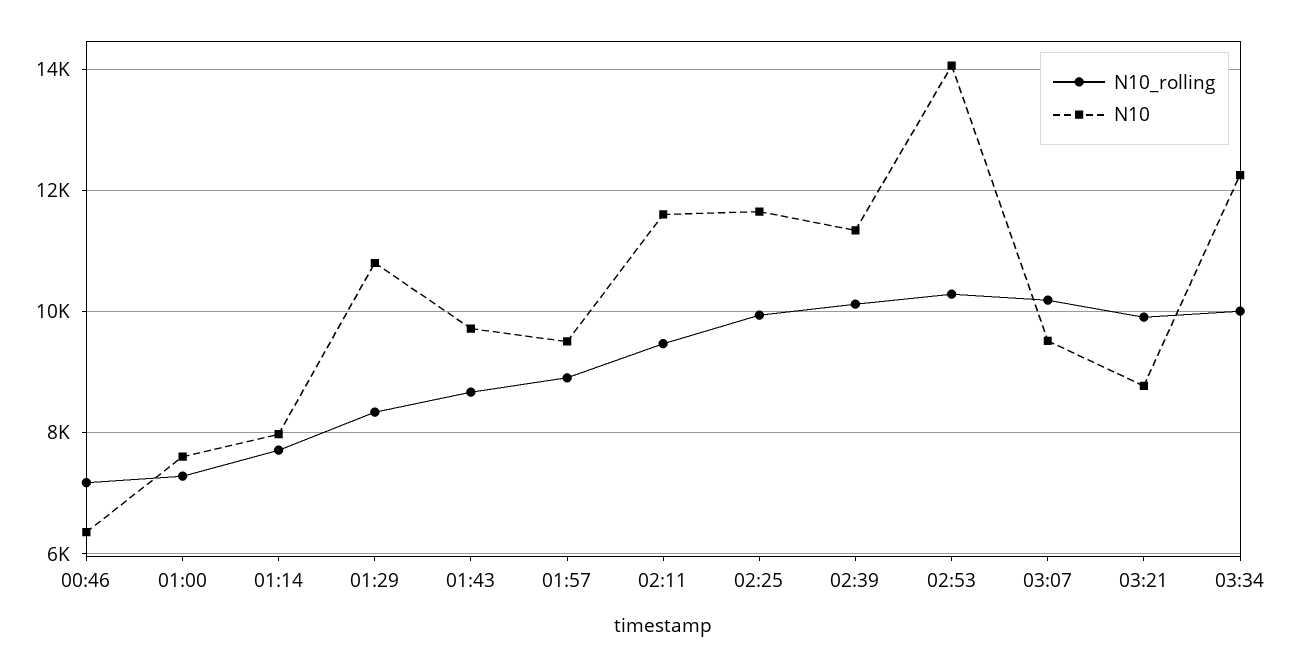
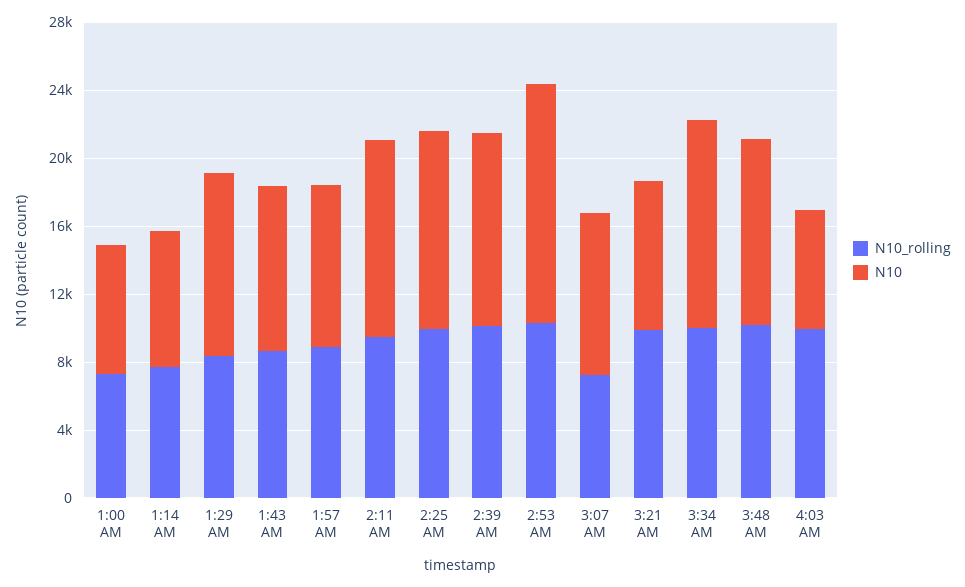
N10_rolling, 00:46: 7200 -> none
N10, 00:46: 6400 -> none
N10_rolling, 03:07: 10200 -> 7000
N10_rolling, 3:48 AM: none -> 10000
N10, 3:48 AM: none -> 11000
N10_rolling, 4:03 AM: none -> 10000
N10, 4:03 AM: none -> 7000

